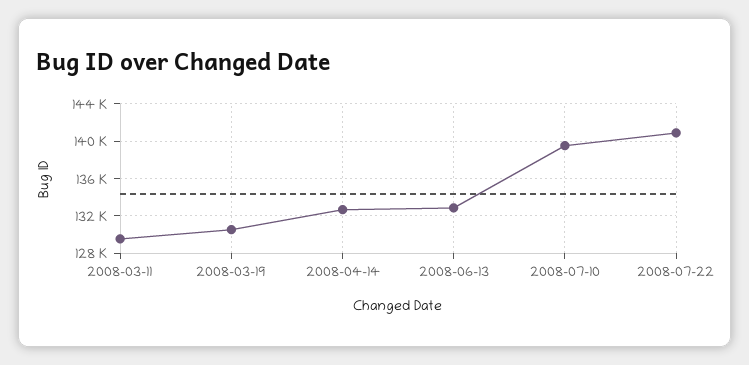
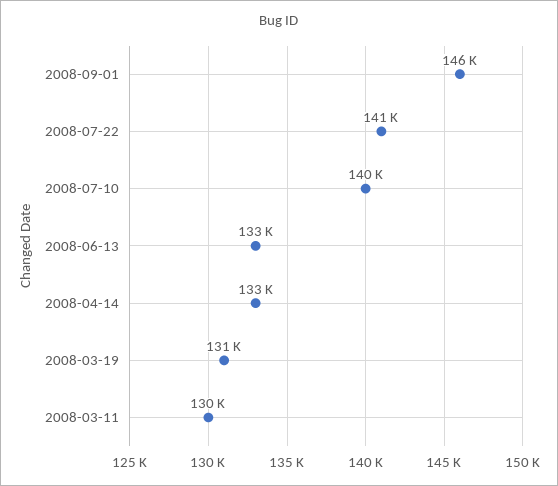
2008-09-01: none -> 146000

